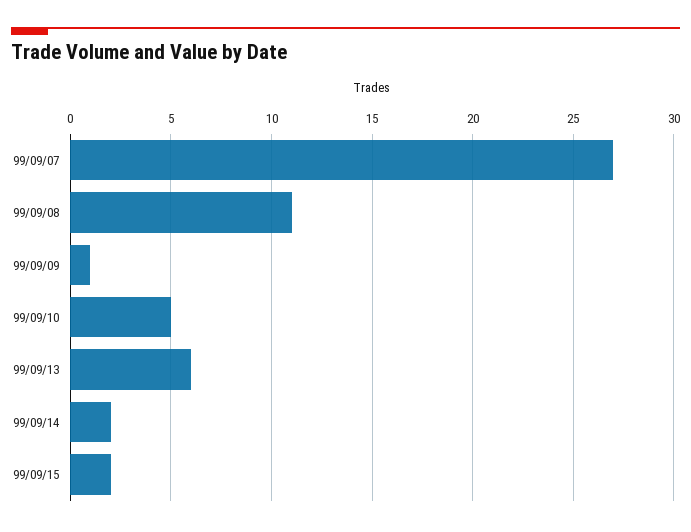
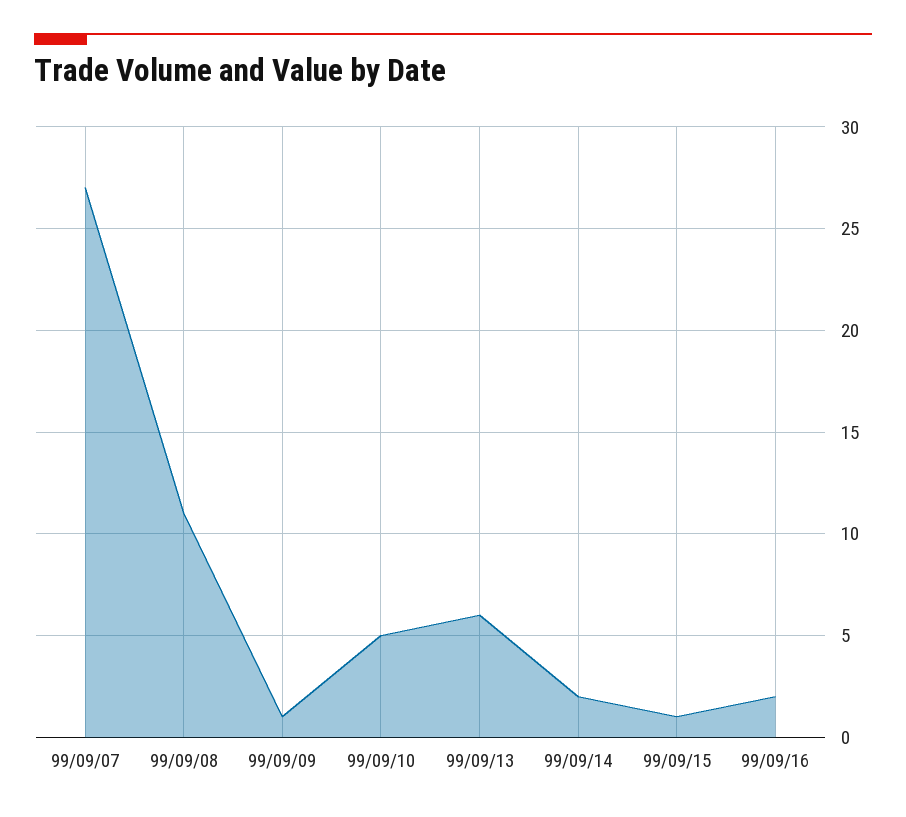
99/09/15: 2 -> 1
99/09/16: none -> 2

